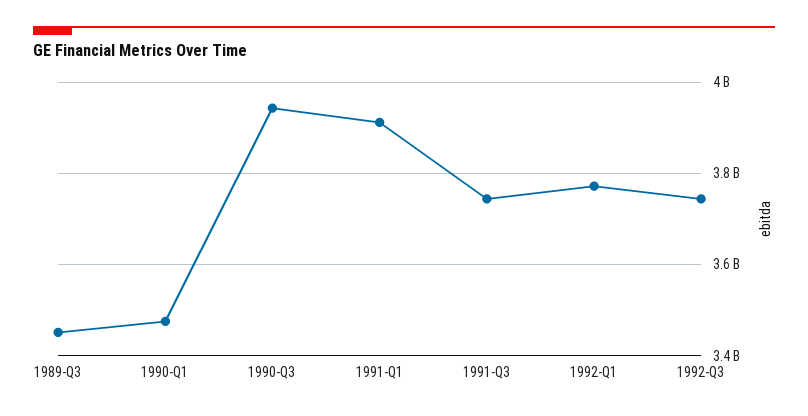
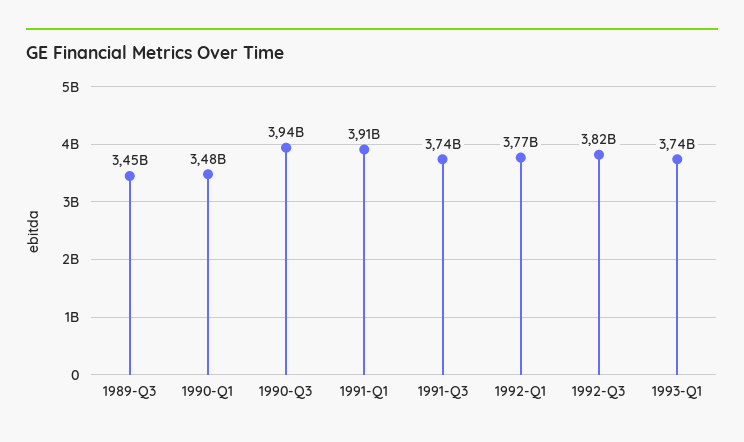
1992-Q3: 3740000000 -> 3820000000
1993-Q1: none -> 3740000000

